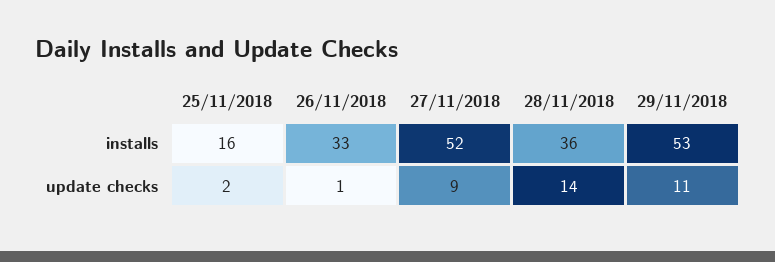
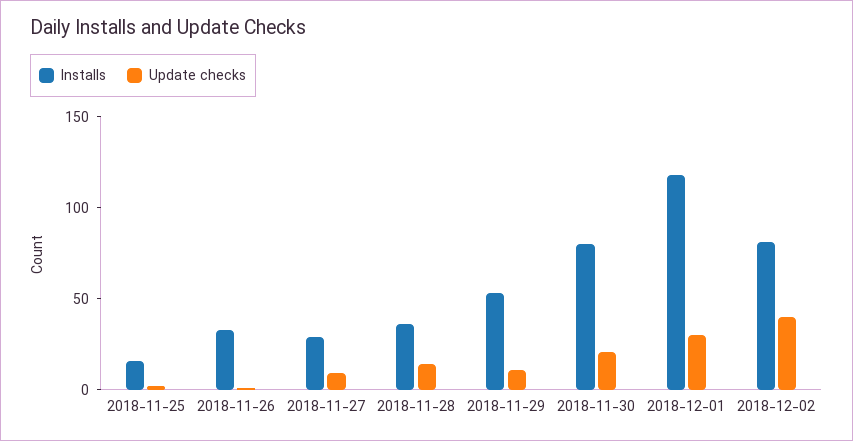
installs, 27/11/2018: 52 -> 30
installs, 2018-11-30: none -> 80
update checks, 2018-11-30: none -> 20
installs, 2018-12-01: none -> 120
update checks, 2018-12-01: none -> 30
installs, 2018-12-02: none -> 80
update checks, 2018-12-02: none -> 40

